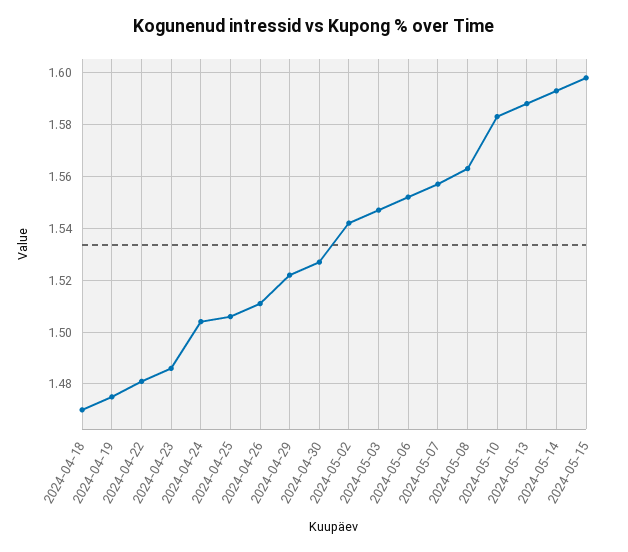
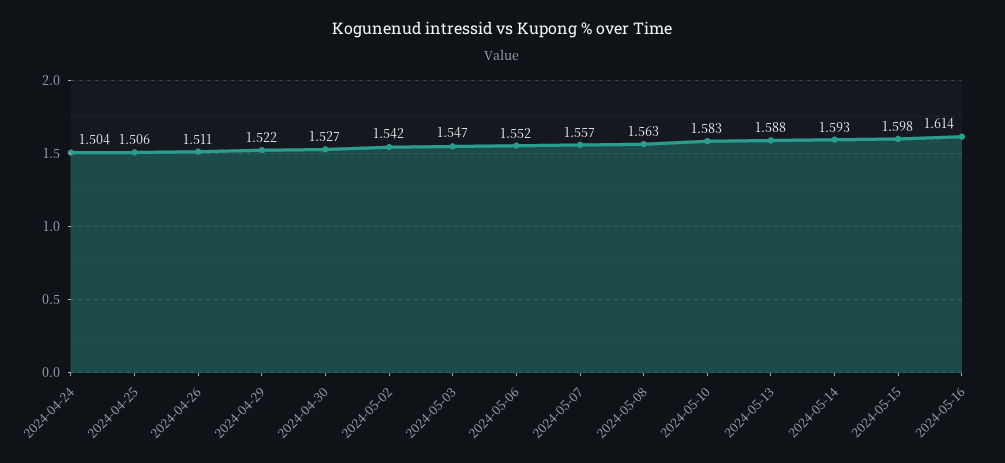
2024-04-18: 1.47 -> none
2024-04-19: 1.475 -> none
2024-04-22: 1.48 -> none
2024-04-23: 1.485 -> none
2024-05-16: none -> 1.614

